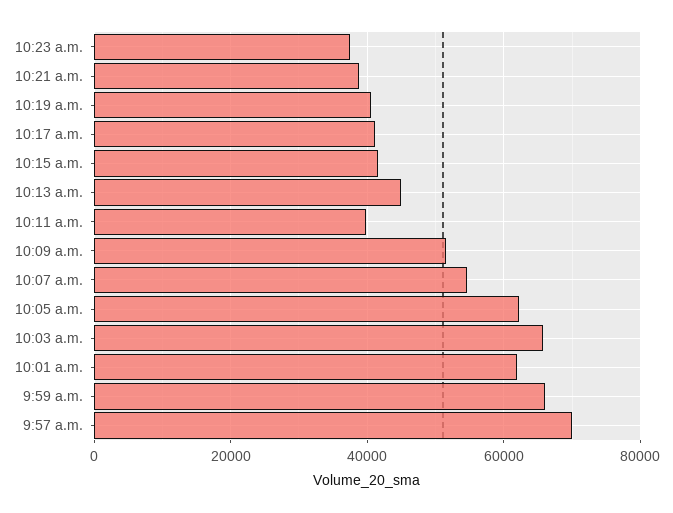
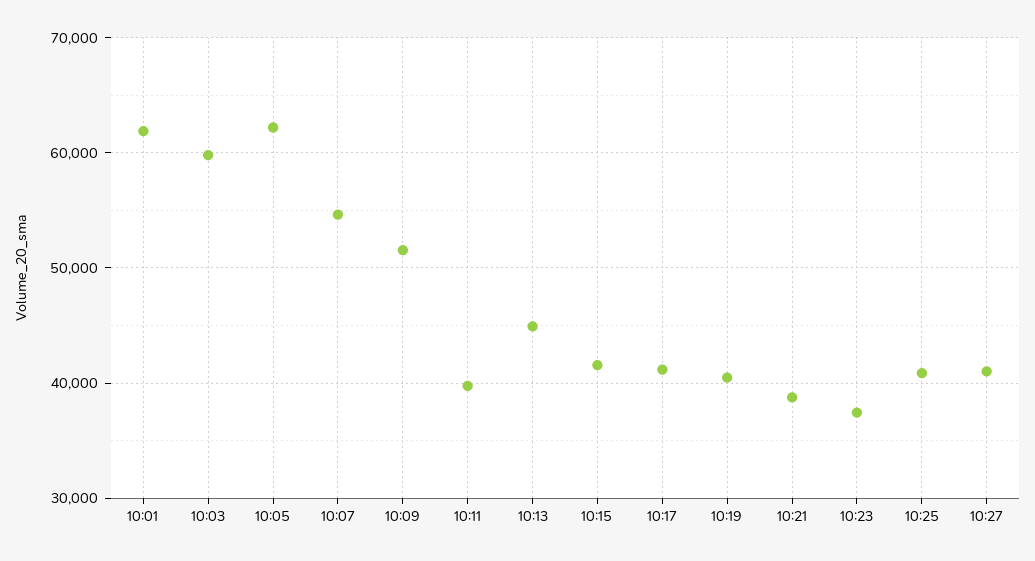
10:03 a.m.: 66000 -> 60000
9:59 a.m.: 66000 -> none
9:57 a.m.: 70000 -> none
10:25: none -> 41000
10:27: none -> 41000

